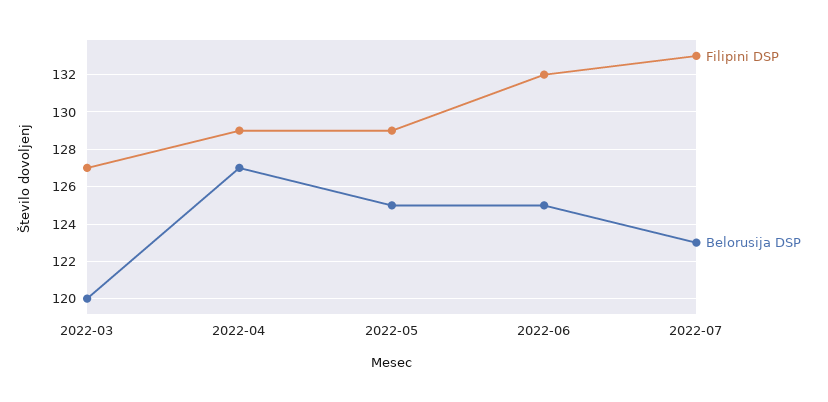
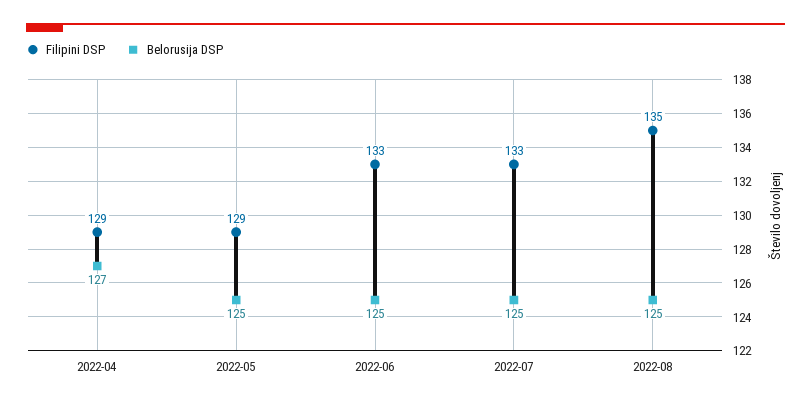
Filipini DSP, 2022-03: 127 -> none
Belorusija DSP, 2022-03: 120 -> none
Filipini DSP, 2022-06: 132 -> 133
Belorusija DSP, 2022-07: 123 -> 125
Filipini DSP, 2022-08: none -> 135
Belorusija DSP, 2022-08: none -> 125

